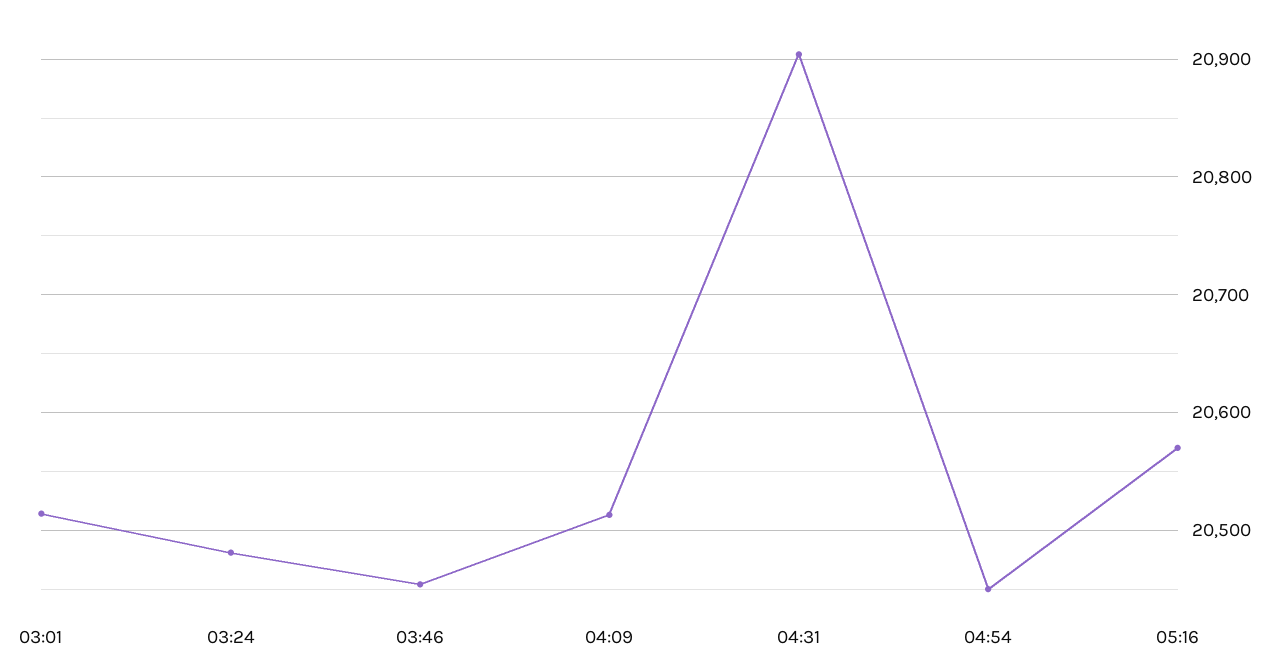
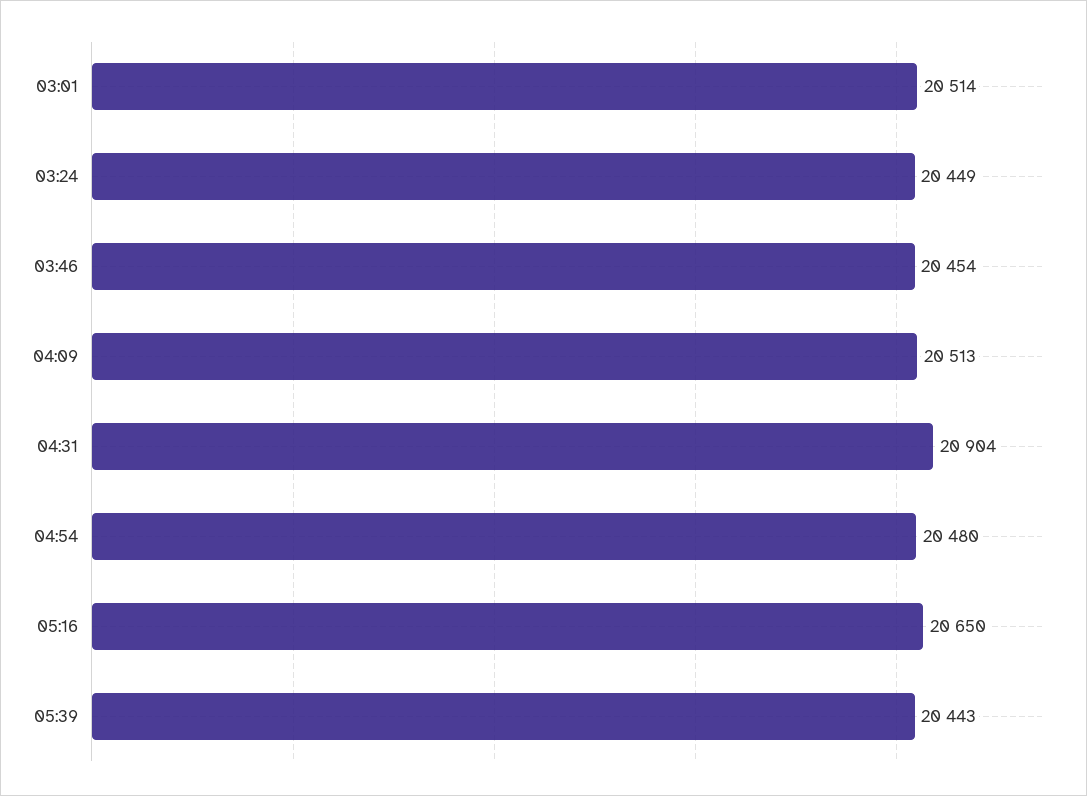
03:24: 20480 -> 20449
04:54: 20450 -> 20480
05:16: 20570 -> 20650
05:39: none -> 20443

